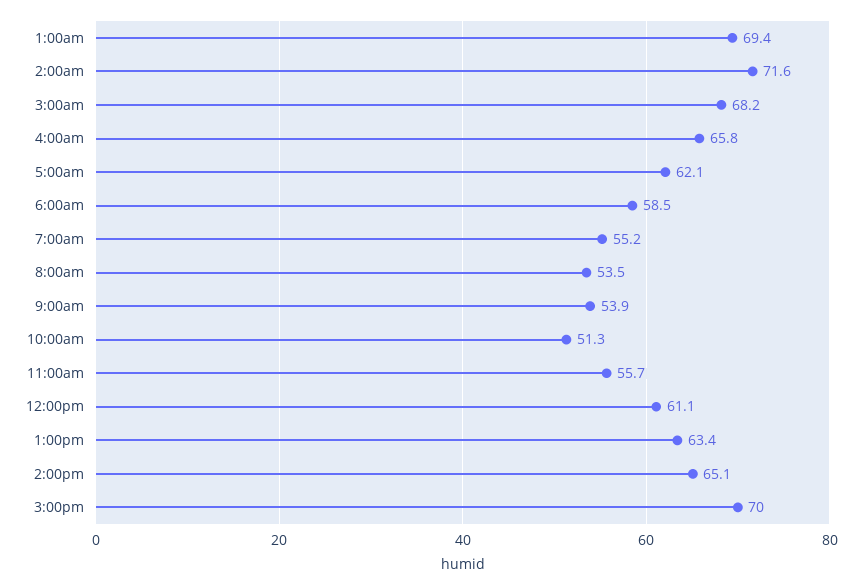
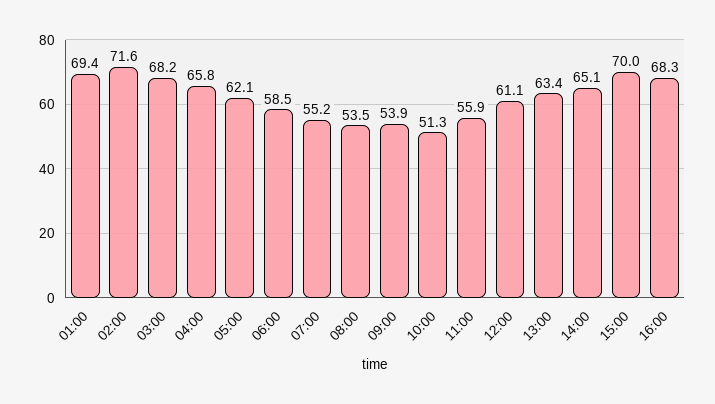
11:00am: 55.7 -> 55.9
16:00: none -> 68.3

